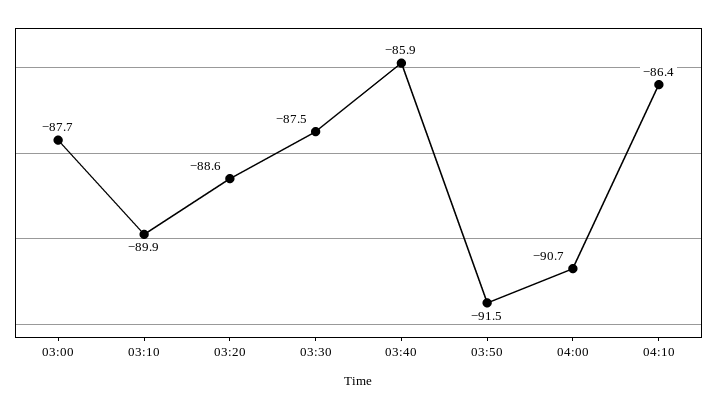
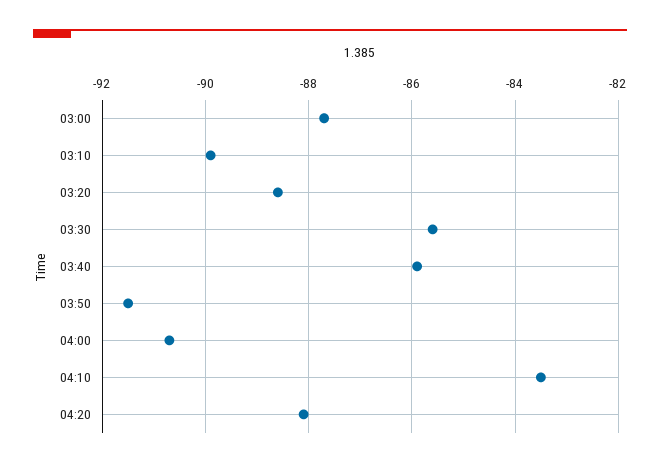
03:30: -87.5 -> -85.5
04:10: -86.4 -> -83.5
04:20: none -> -88

